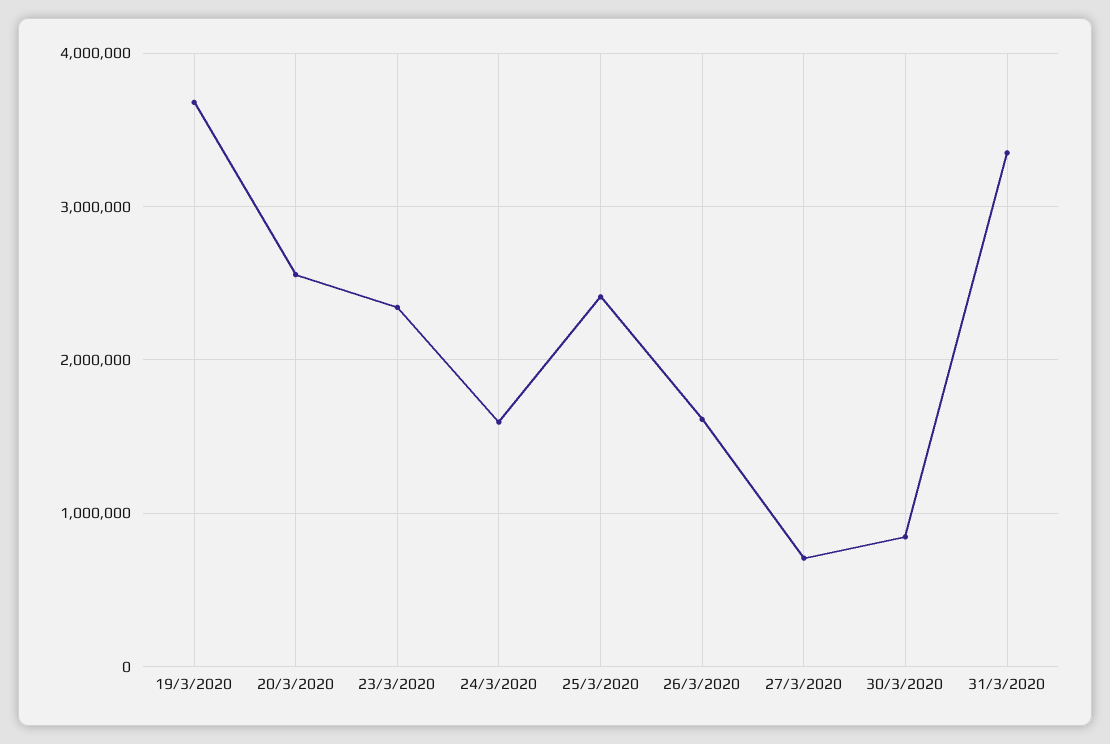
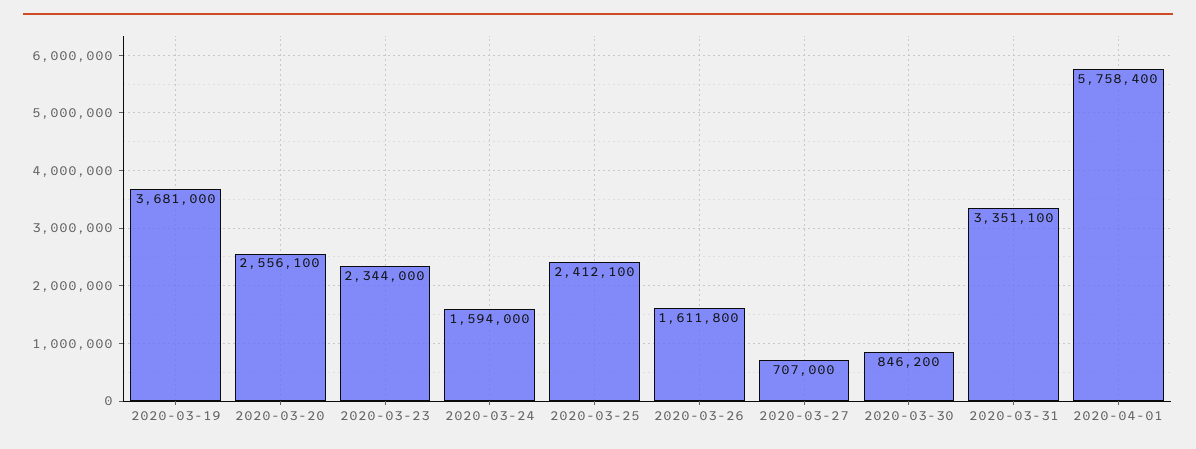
2020-04-01: none -> 5758400

